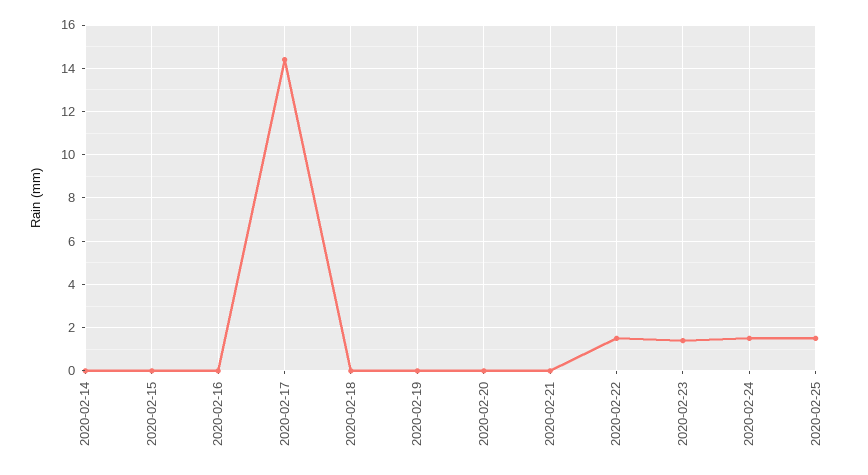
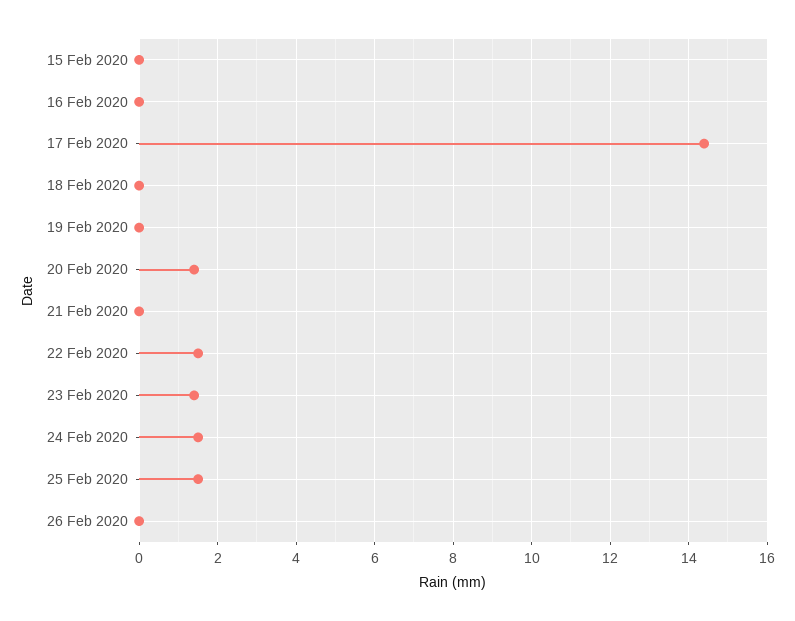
2020-02-14: 0 -> none
2020-02-20: 0 -> 1.5
26 Feb 2020: none -> 0

